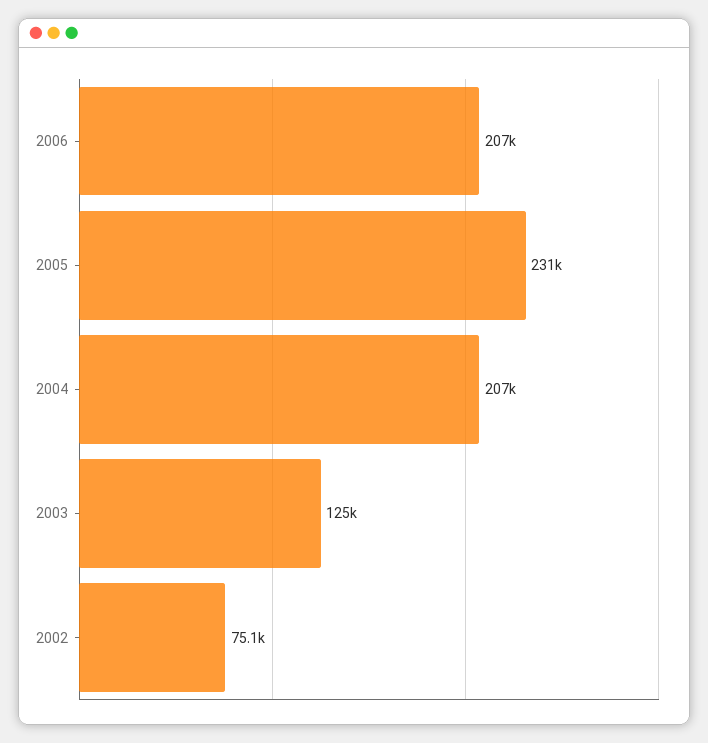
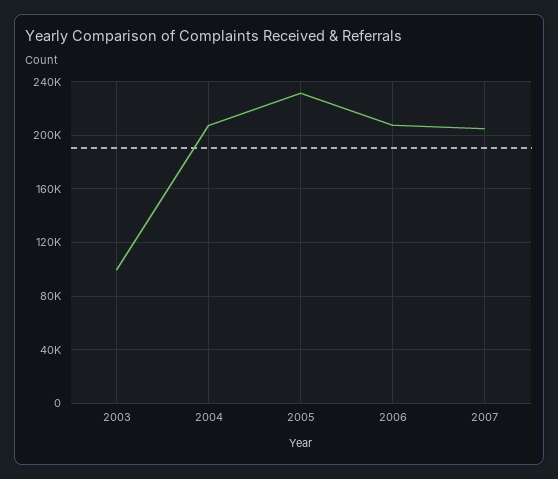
2003: 125000 -> 100000
2002: 75100 -> none
2007: none -> 205000

